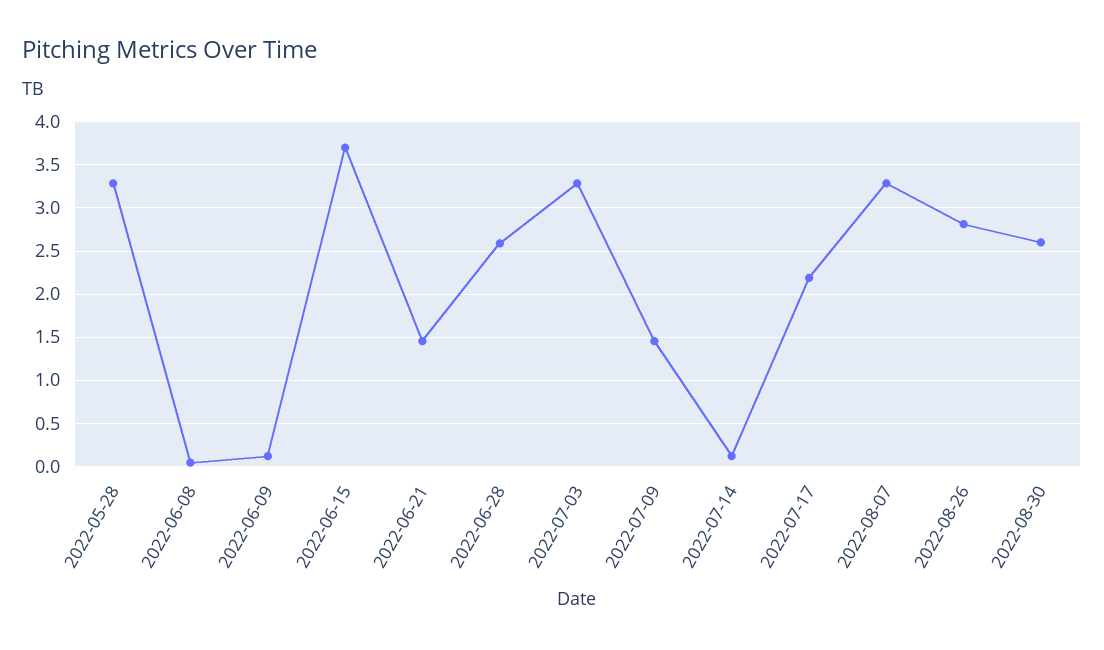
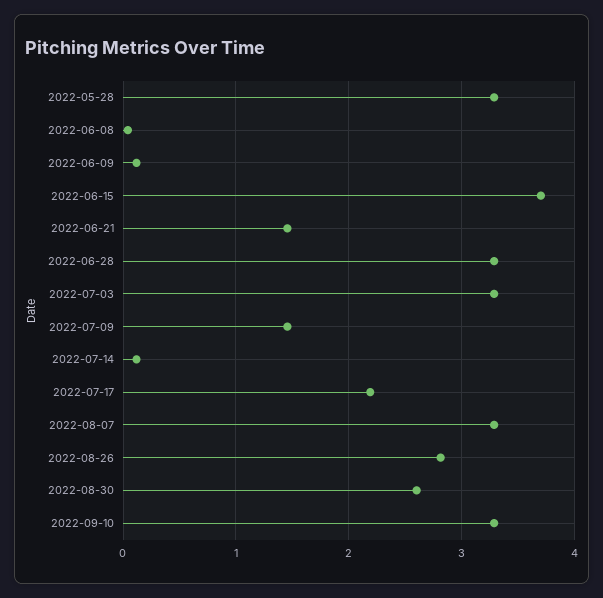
2022-06-28: 2.6 -> 3.3
2022-09-10: none -> 3.3

